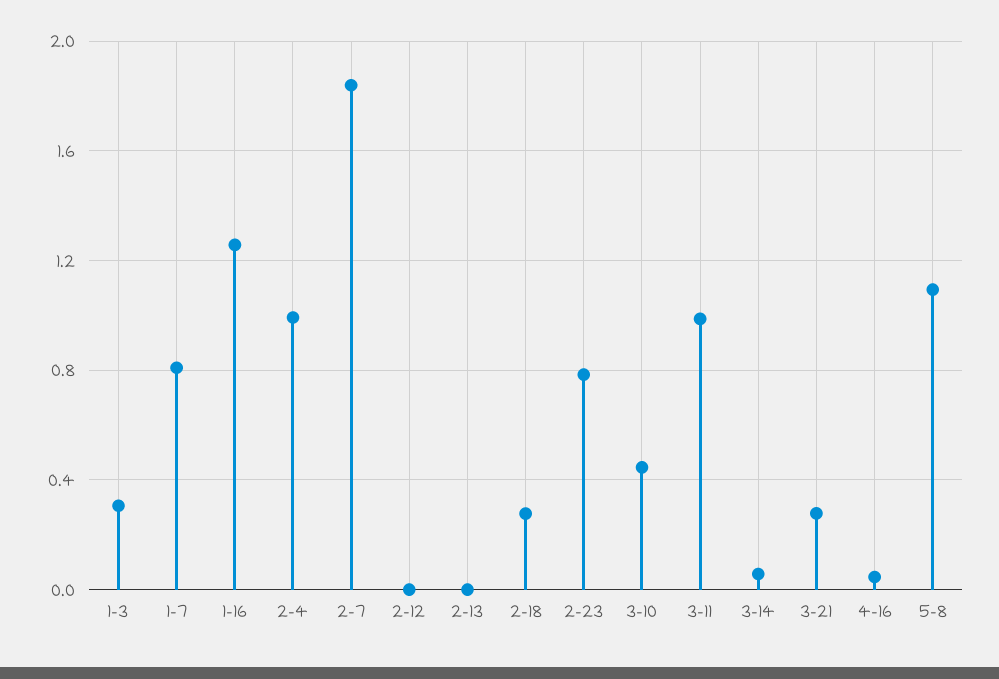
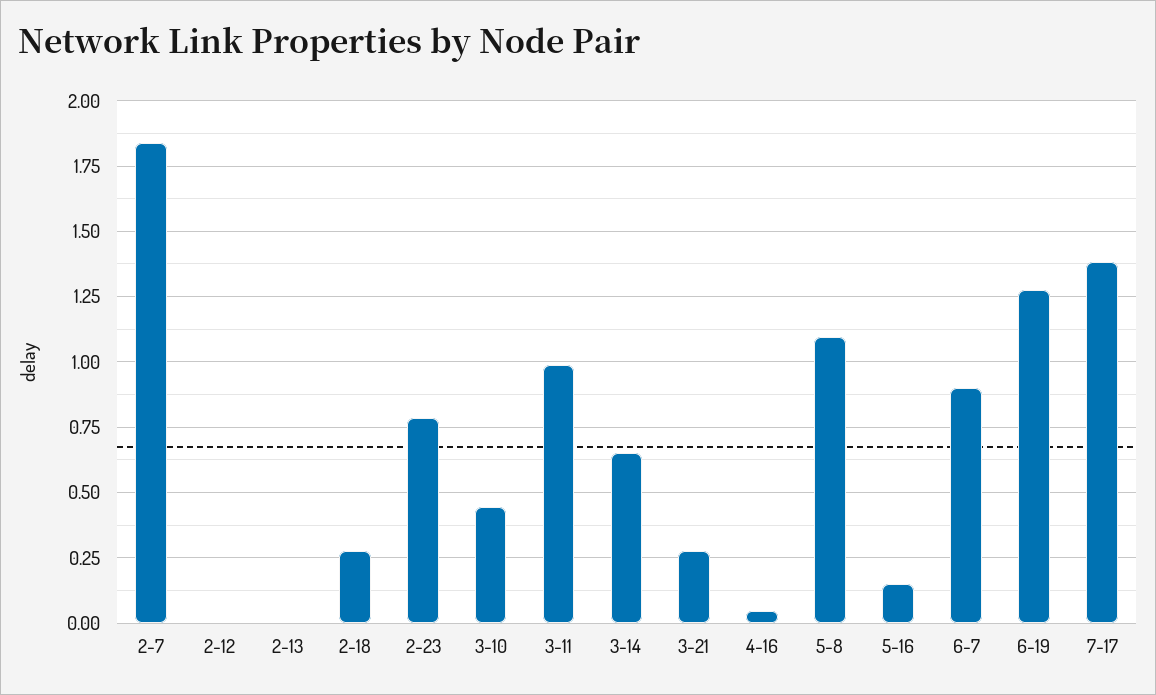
1-3: 0.3 -> none
1-7: 0.8 -> none
1-16: 1.25 -> none
2-4: 1 -> none
3-14: 0.05 -> 0.65
5-16: none -> 0.15
6-7: none -> 0.9
6-19: none -> 1.275
7-17: none -> 1.375

